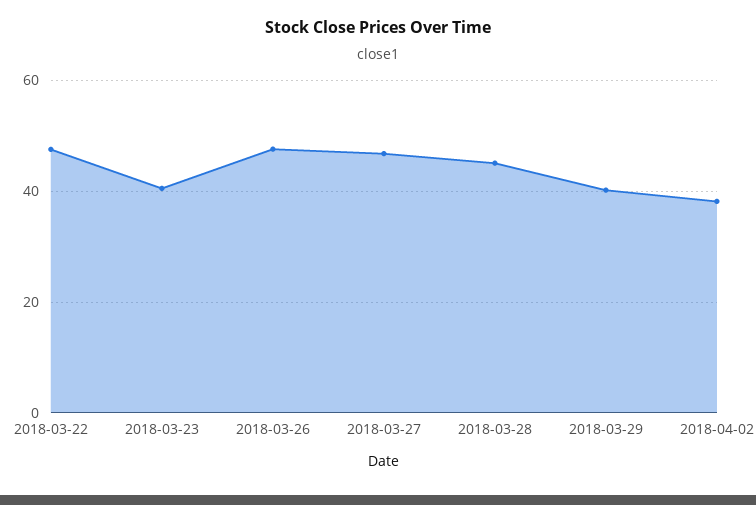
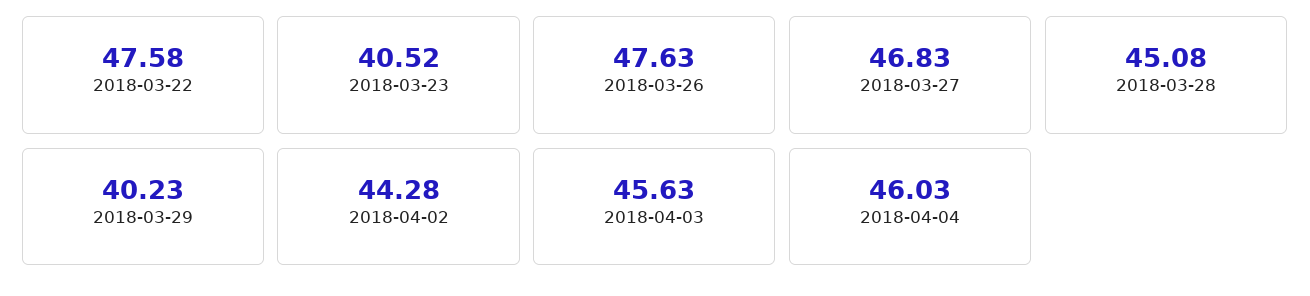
2018-04-02: 38 -> 44.28
2018-04-03: none -> 45.63
2018-04-04: none -> 46.03

